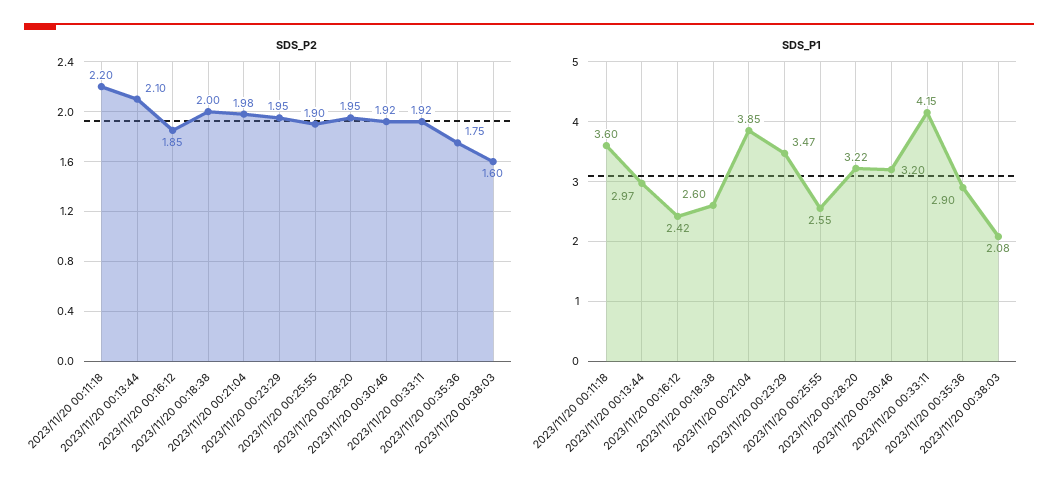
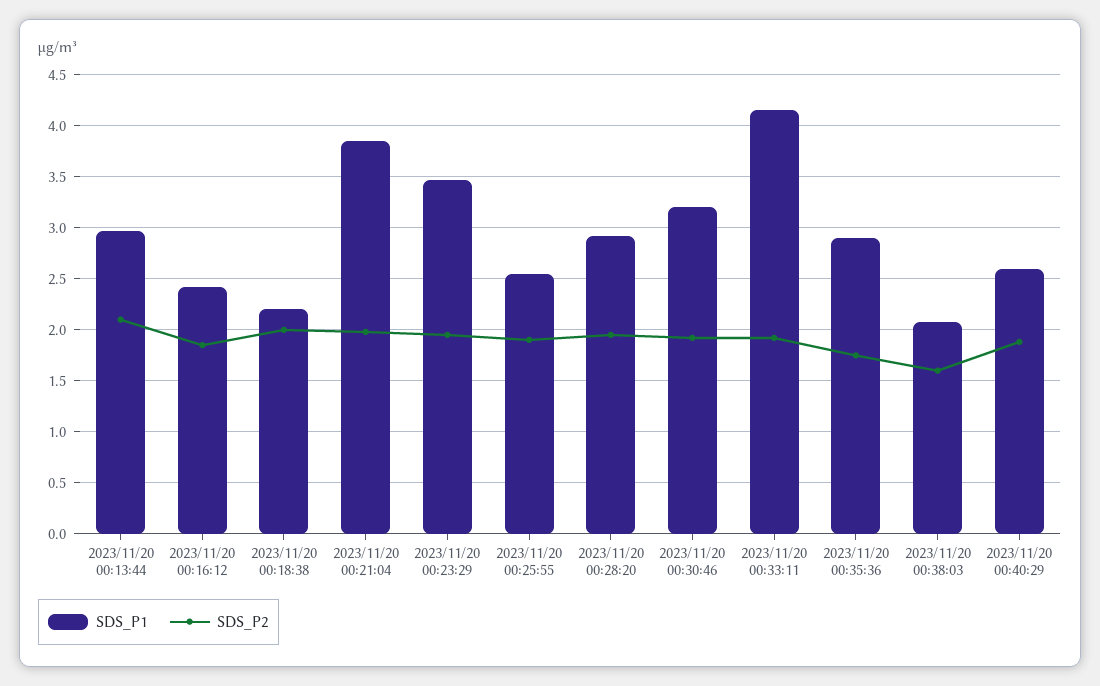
SDS_P2, 2023/11/20 00:11:18: 2.2 -> none
SDS_P1, 2023/11/20 00:11:18: 3.6 -> none
SDS_P1, 2023/11/20 00:18:38: 2.6 -> 2.2
SDS_P1, 2023/11/20 00:28:20: 3.22 -> 2.9
SDS_P1, 2023/11/20 00:40:29: none -> 2.6
SDS_P2, 2023/11/20 00:40:29: none -> 1.9

